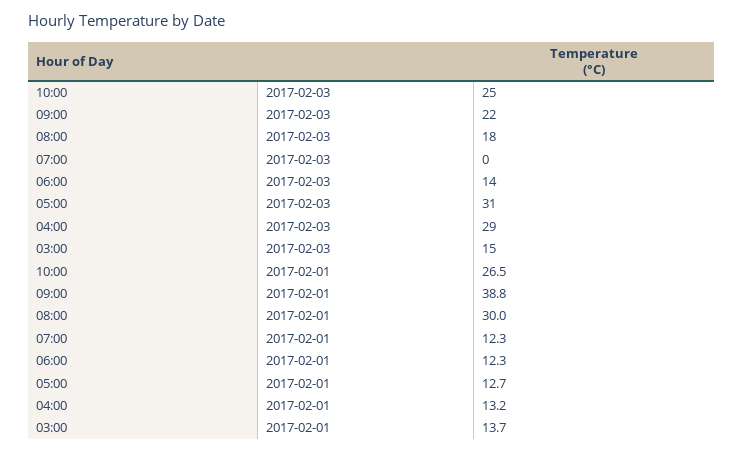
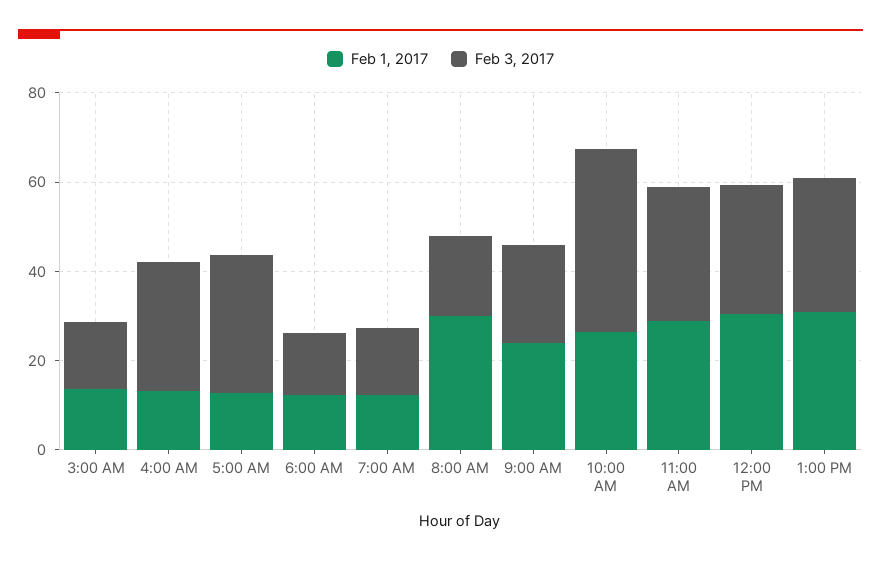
2017-02-03, 10:00: 25 -> 40
2017-02-03, 07:00: 0 -> 15
2017-02-01, 09:00: 38.8 -> 25
2017-02-01, 11:00 AM: none -> 30
2017-02-03, 11:00 AM: none -> 30
2017-02-01, 12:00 PM: none -> 30
2017-02-03, 12:00 PM: none -> 30
2017-02-01, 1:00 PM: none -> 30
2017-02-03, 1:00 PM: none -> 30

